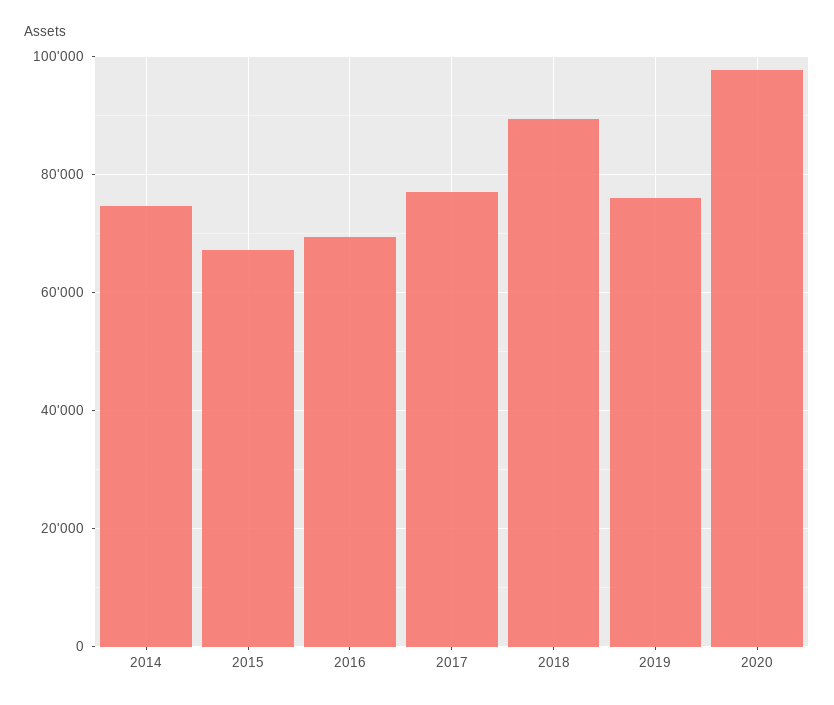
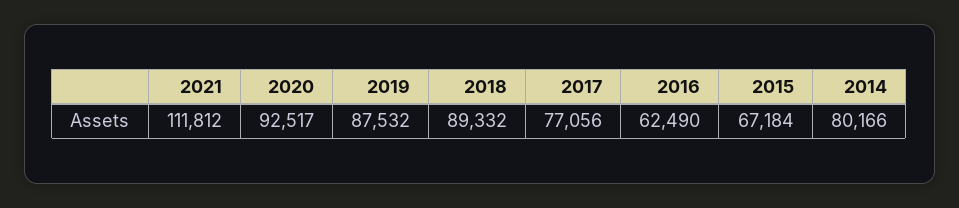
2014: 74000 -> 80166
2016: 70000 -> 62490
2019: 76000 -> 87532
2020: 98000 -> 92517
2021: none -> 111812

